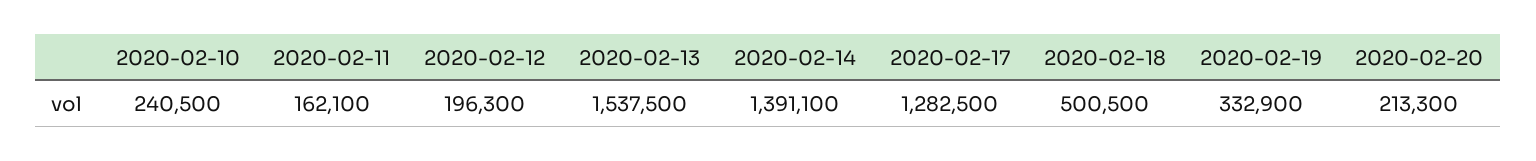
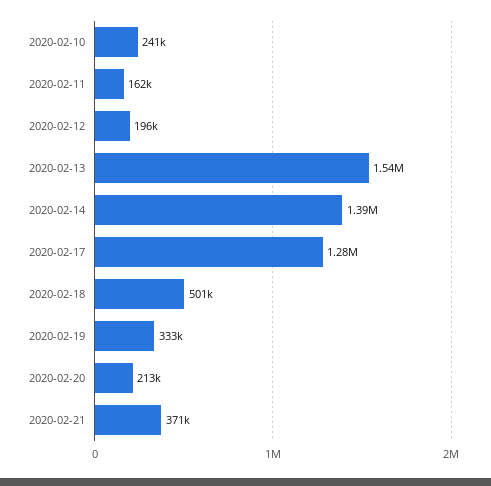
2020-02-21: none -> 371000

